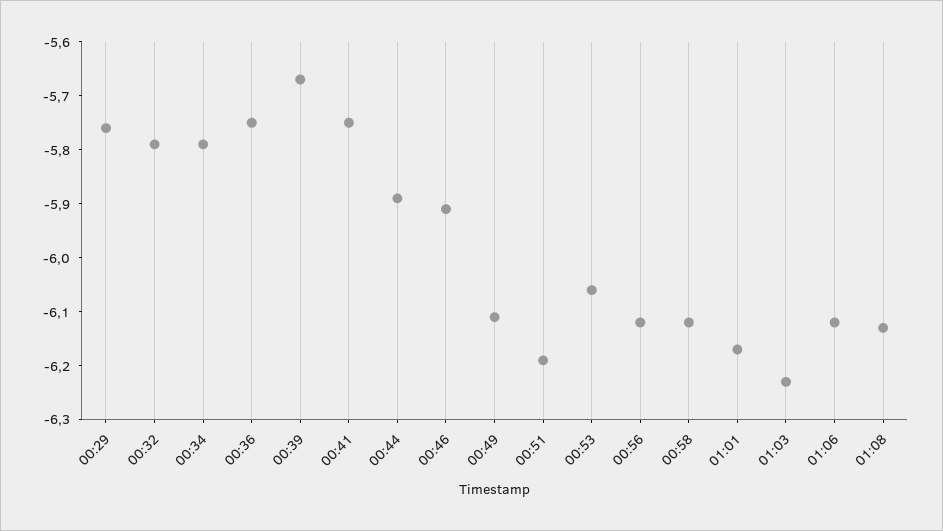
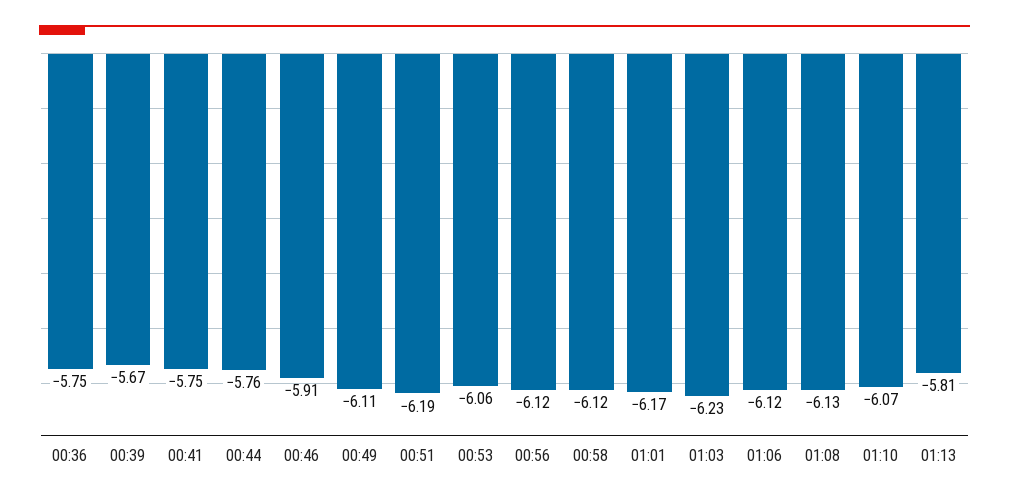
00:29: -5.75 -> none
00:32: -5.8 -> none
00:34: -5.8 -> none
00:44: -5.9 -> -5.76
01:10: none -> -6.07
01:13: none -> -5.81

